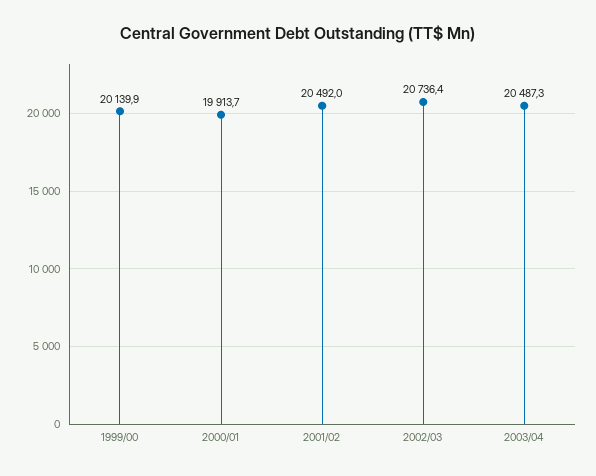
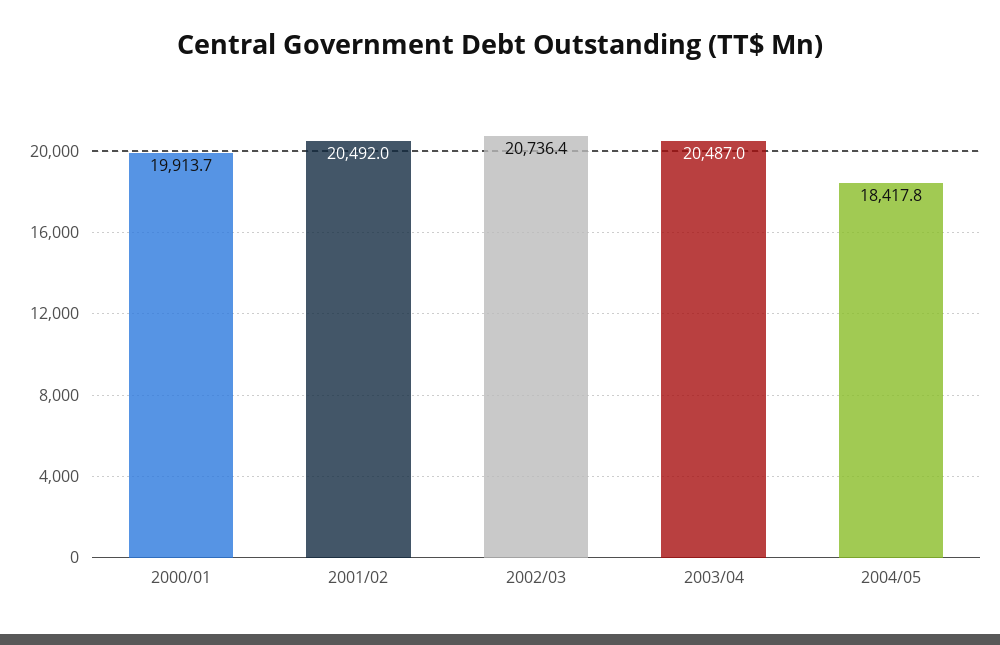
1999/00: 20139.9 -> none
2003/04: 20487.3 -> 20487
2004/05: none -> 18417.8

